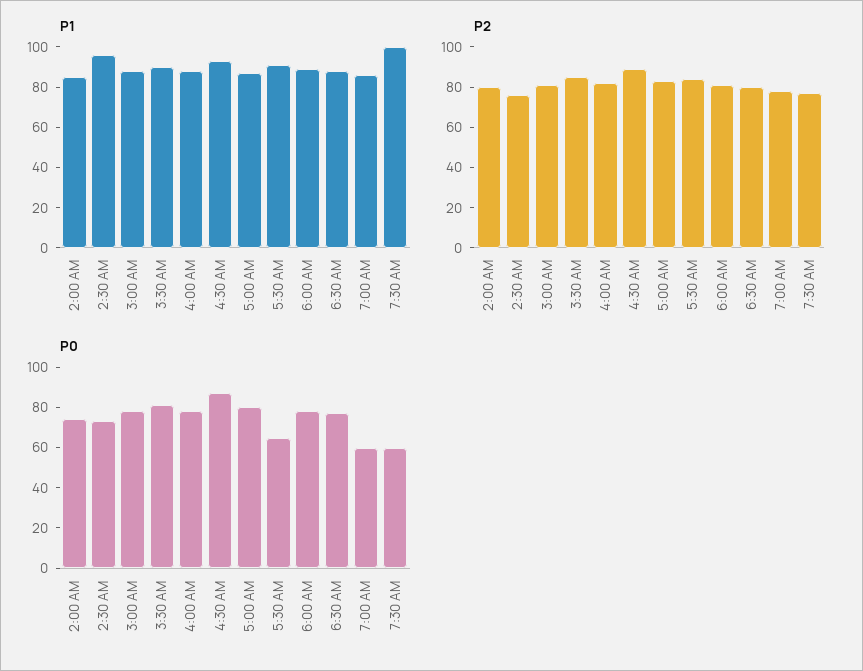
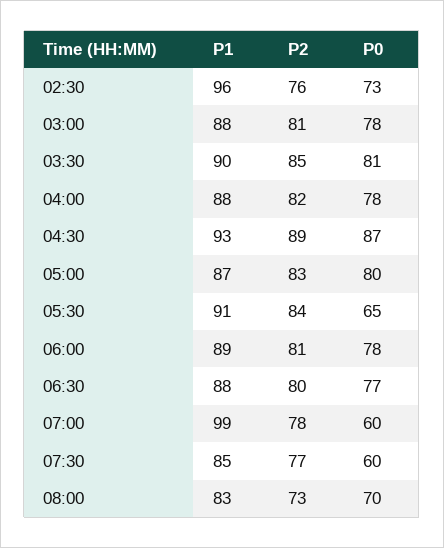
P1, 2:00 AM: 85 -> none
P1, 7:00 AM: 85 -> 99
P1, 7:30 AM: 100 -> 85
P2, 2:00 AM: 80 -> none
P0, 2:00 AM: 75 -> none
P1, 08:00: none -> 83
P2, 08:00: none -> 73
P0, 08:00: none -> 70

